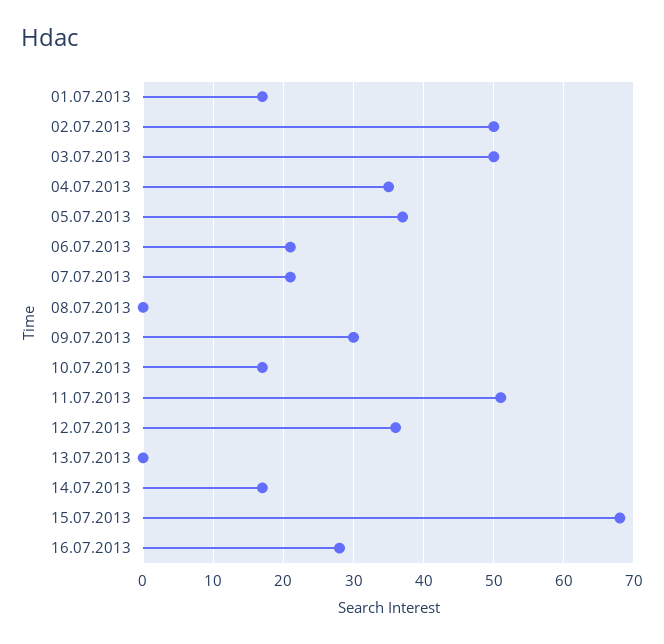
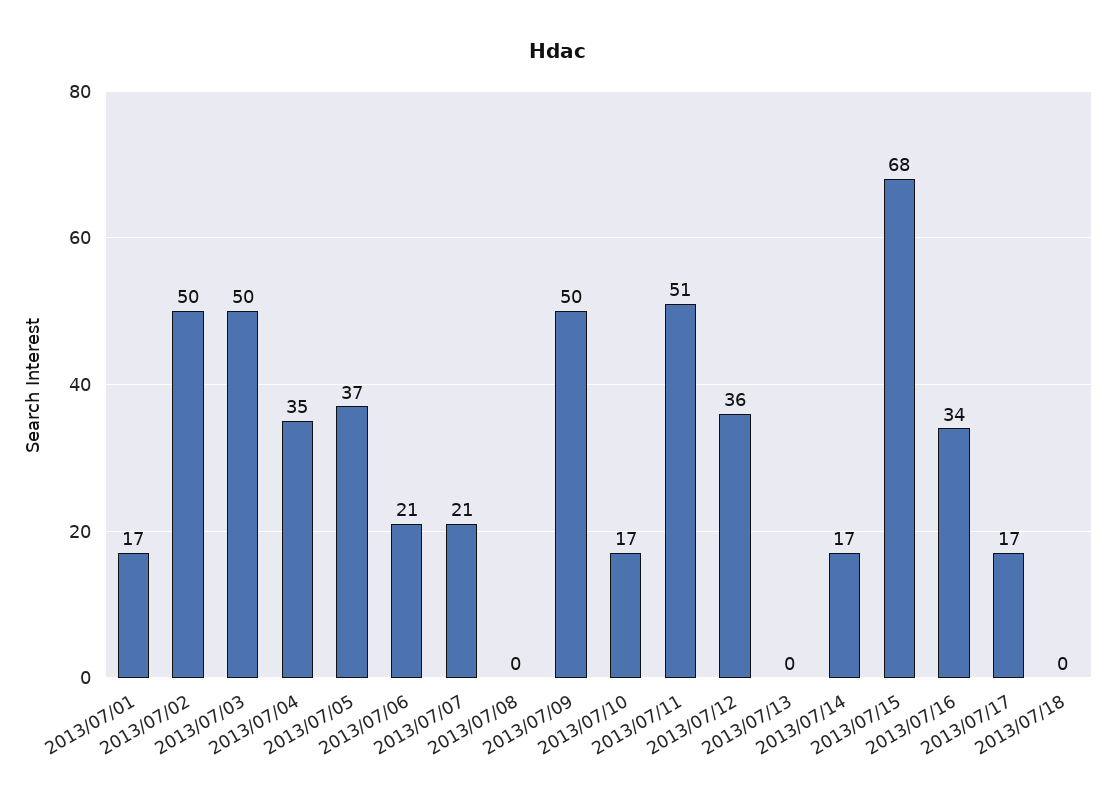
09.07.2013: 30 -> 50
16.07.2013: 28 -> 34
2013/07/17: none -> 17
2013/07/18: none -> 0

